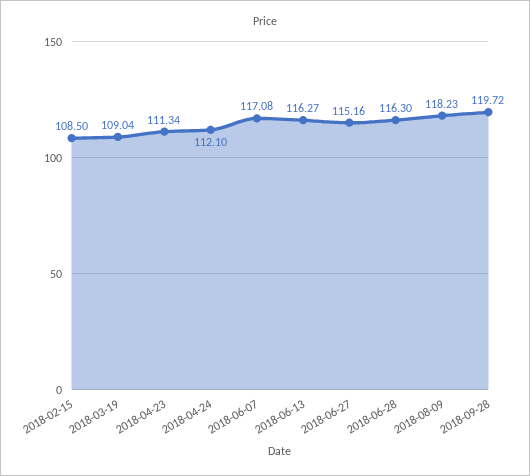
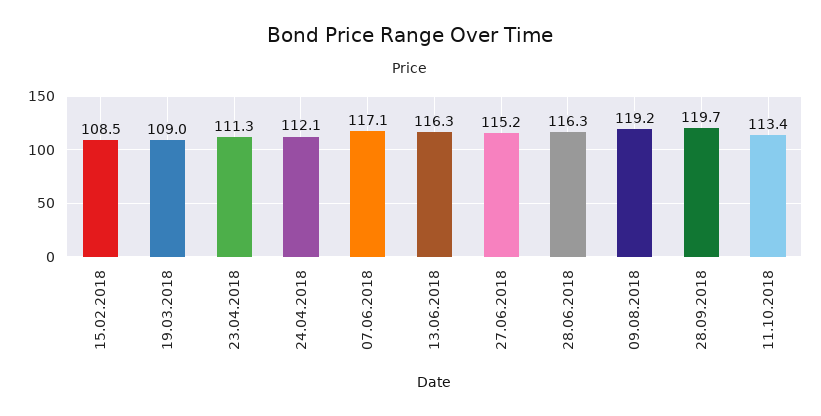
2018-08-09: 118.23 -> 119.2
11.10.2018: none -> 113.4

